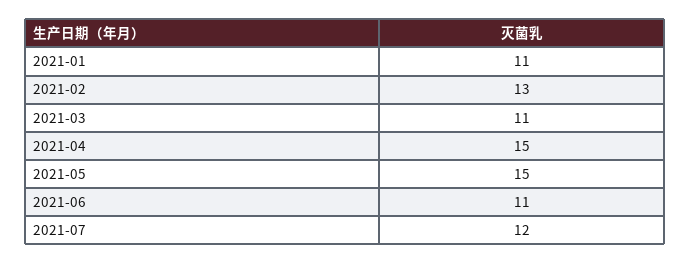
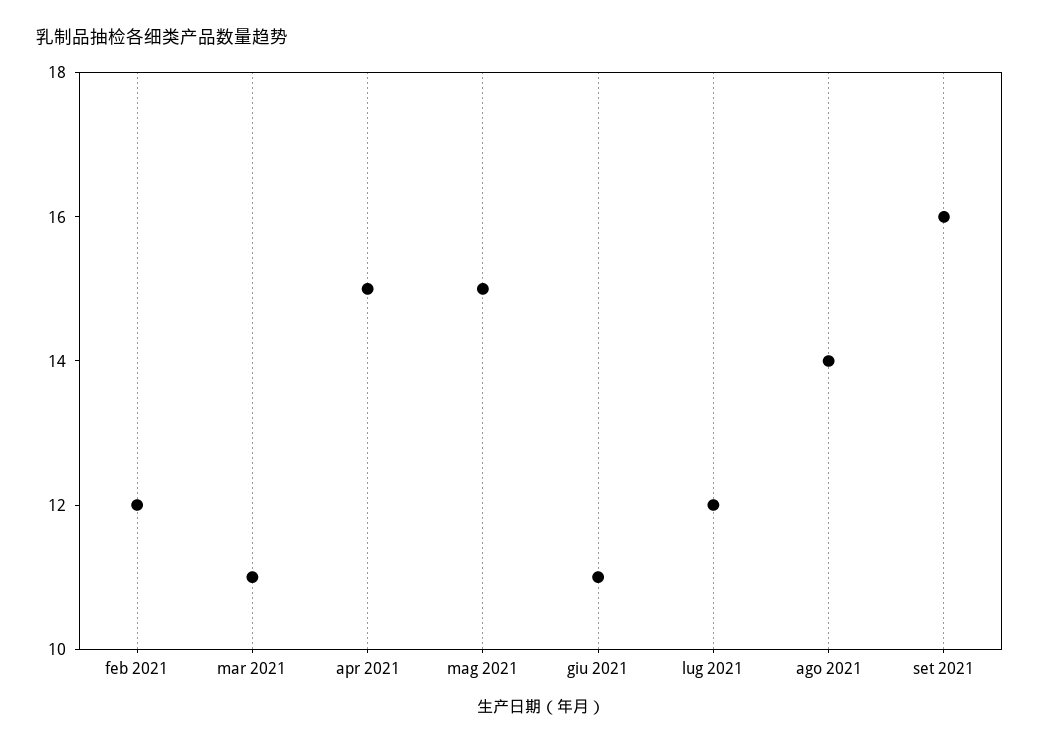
2021-01: 11 -> none
2021-02: 13 -> 12
ago 2021: none -> 14
set 2021: none -> 16

